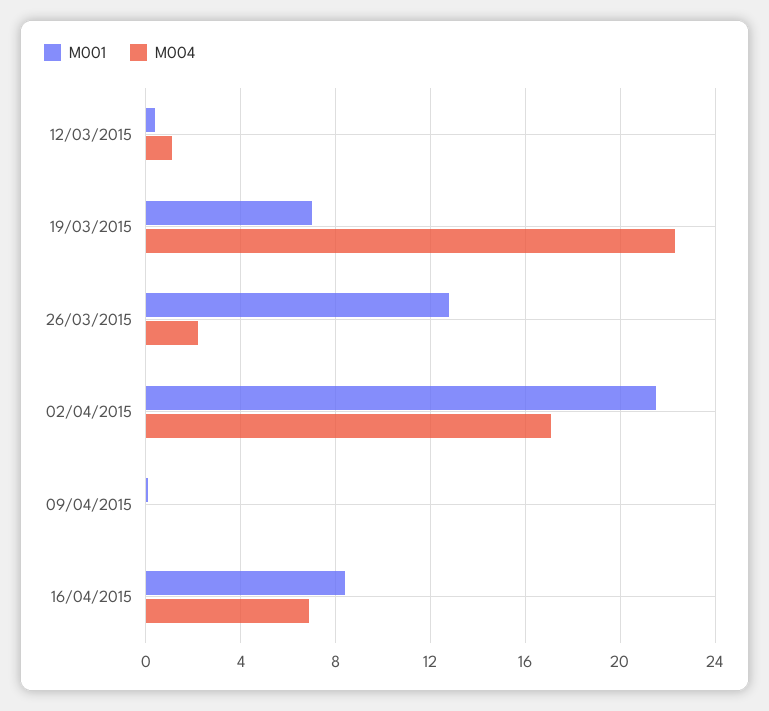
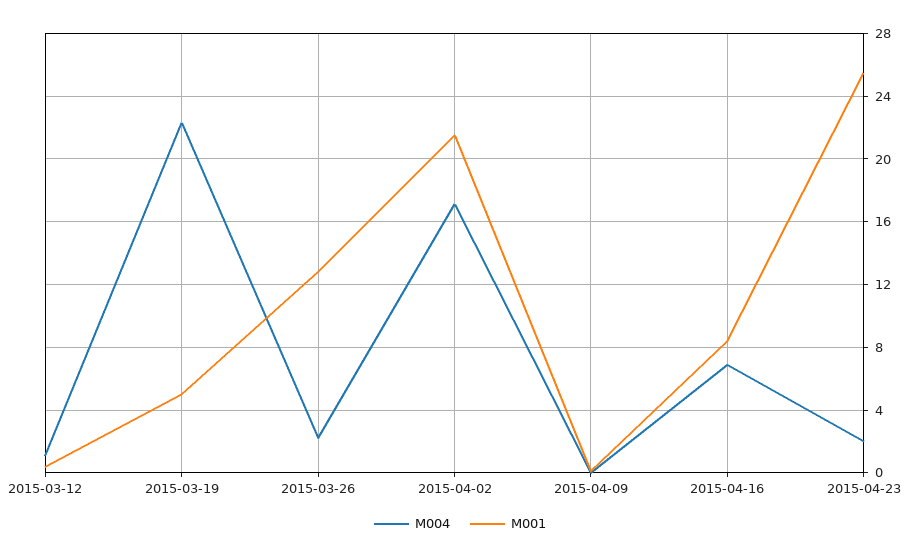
M001, 19/03/2015: 7 -> 5
M004, 2015-04-23: none -> 2
M001, 2015-04-23: none -> 25.5

